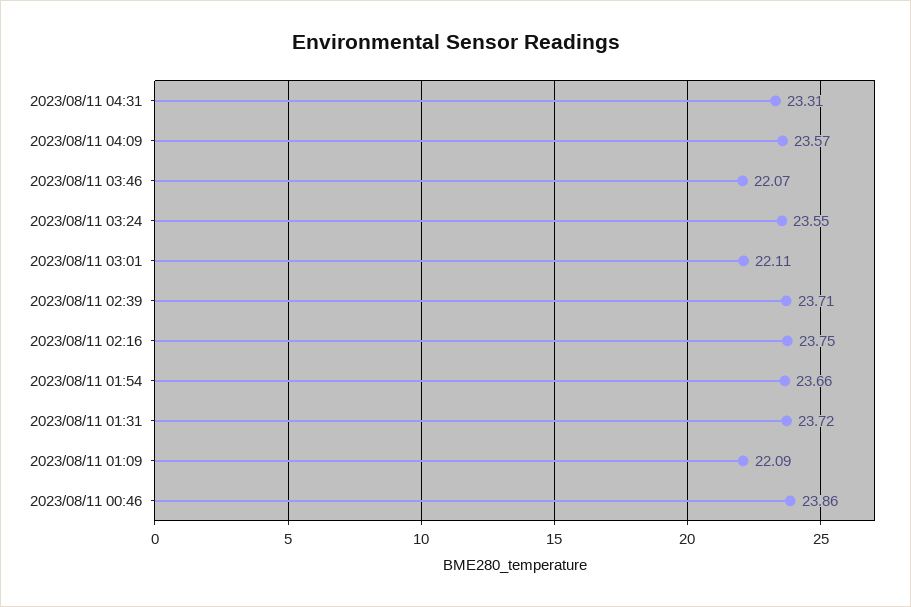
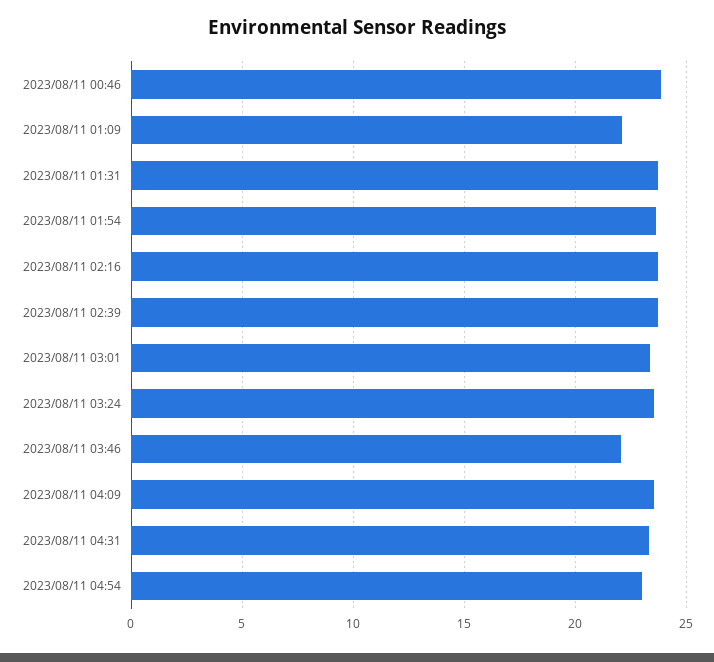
2023/08/11 03:01: 22.11 -> 23.5
2023/08/11 04:54: none -> 23

